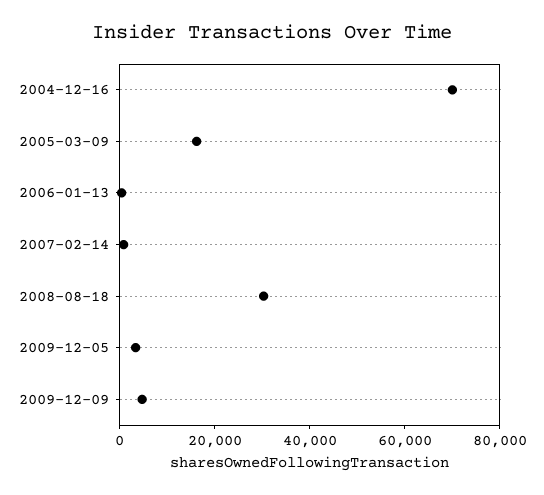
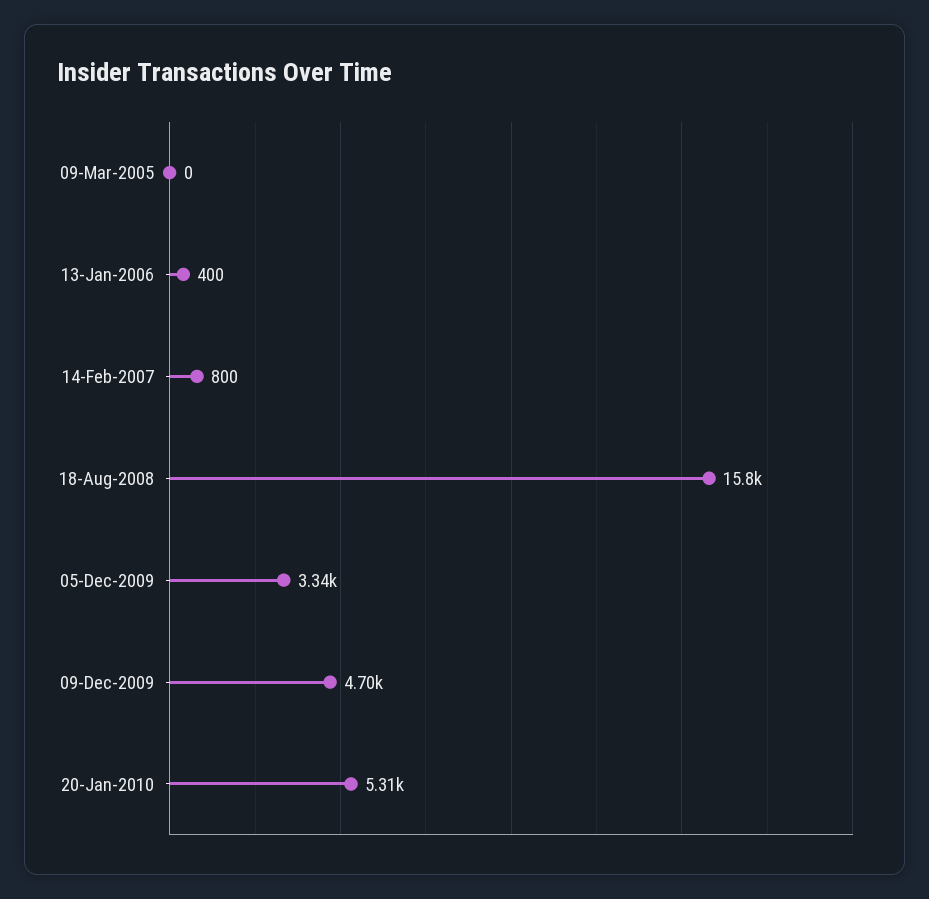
2004-12-16: 70000 -> none
2005-03-09: 15000 -> 0
2008-08-18: 30000 -> 15800
20-Jan-2010: none -> 5310

